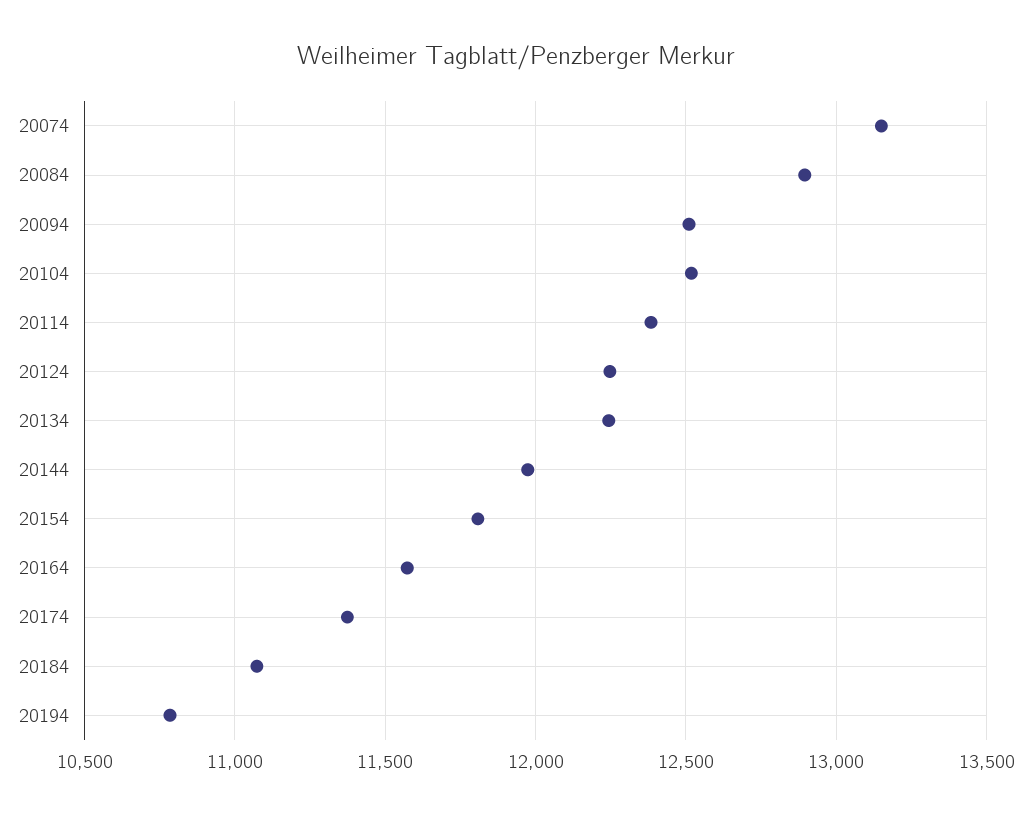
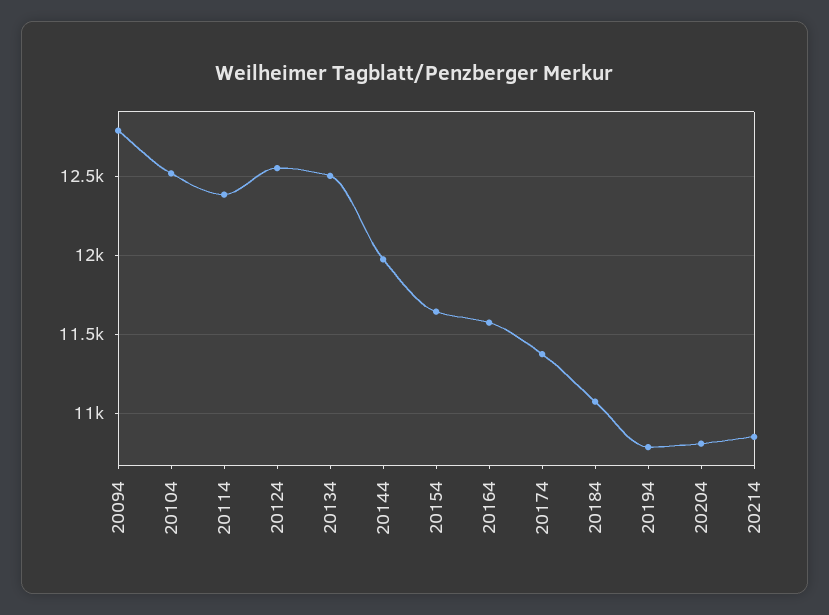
20074: 13150 -> none
20084: 12900 -> none
20094: 12500 -> 12800
20124: 12250 -> 12550
20134: 12250 -> 12500
20154: 11800 -> 11650
20204: none -> 10800
20214: none -> 10850

